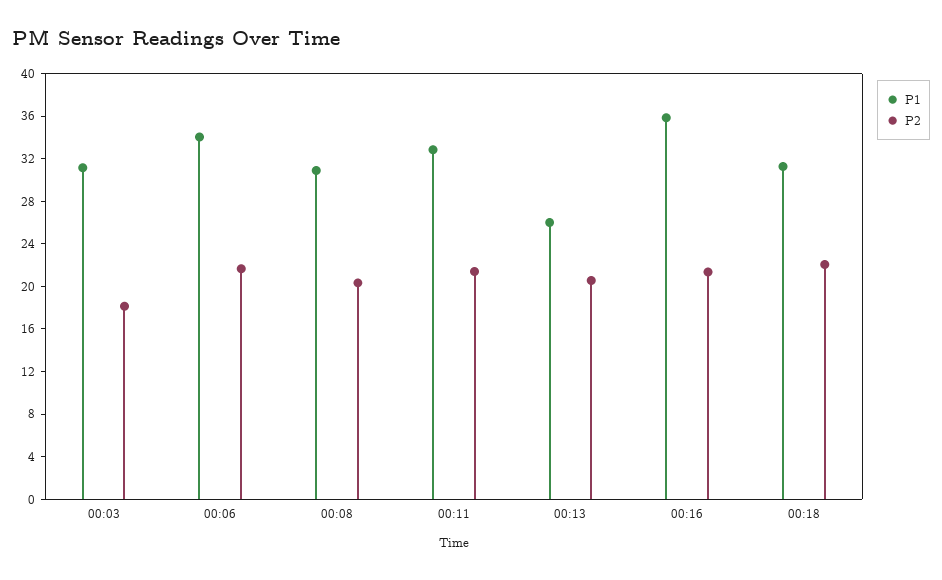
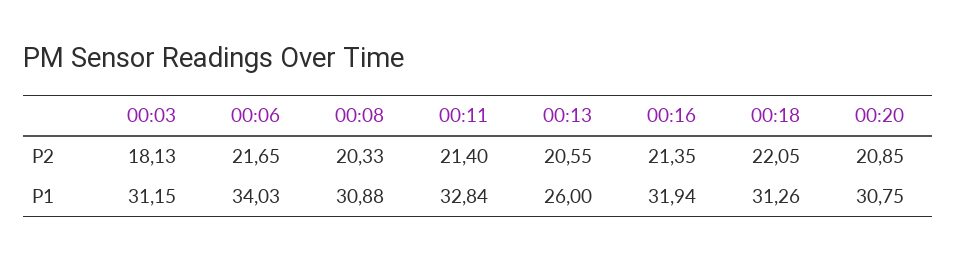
P1, 00:16: 36 -> 31.94
P2, 00:20: none -> 20.85
P1, 00:20: none -> 30.75

